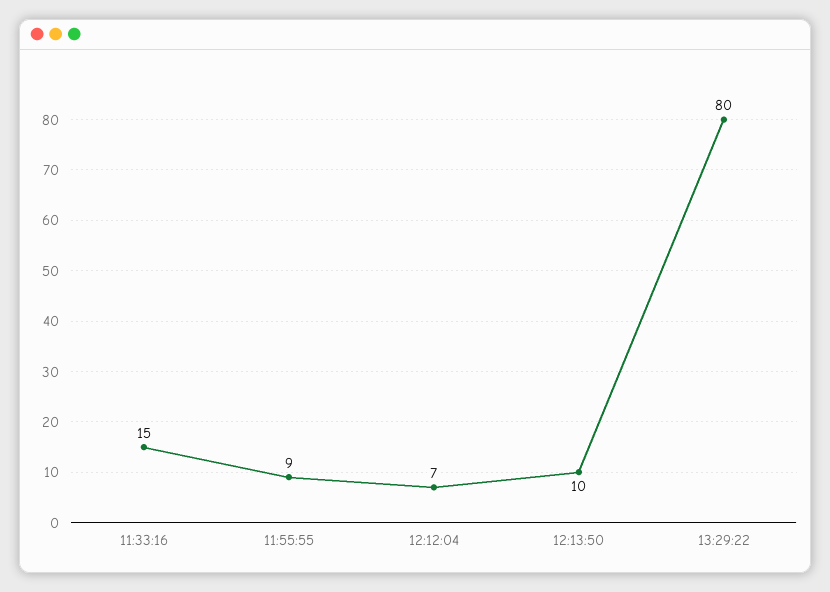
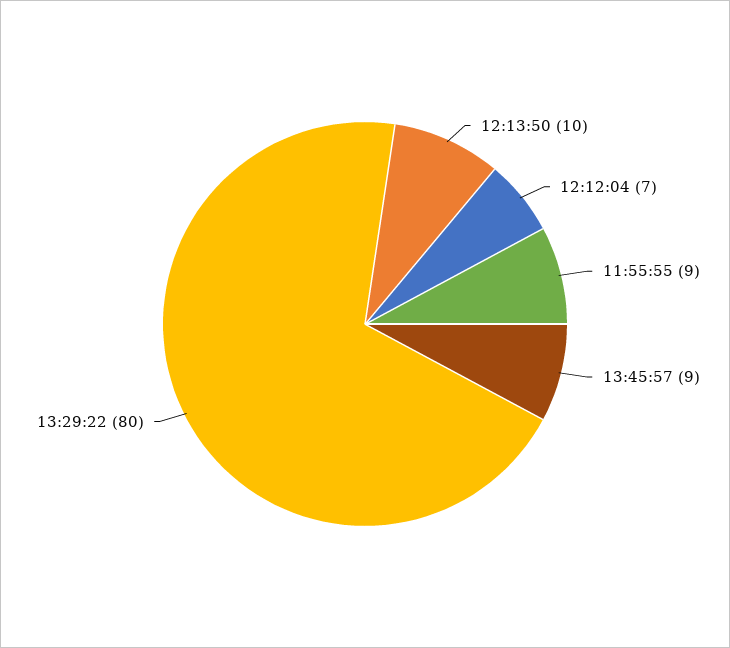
11:33:16: 15 -> none
13:45:57: none -> 9

